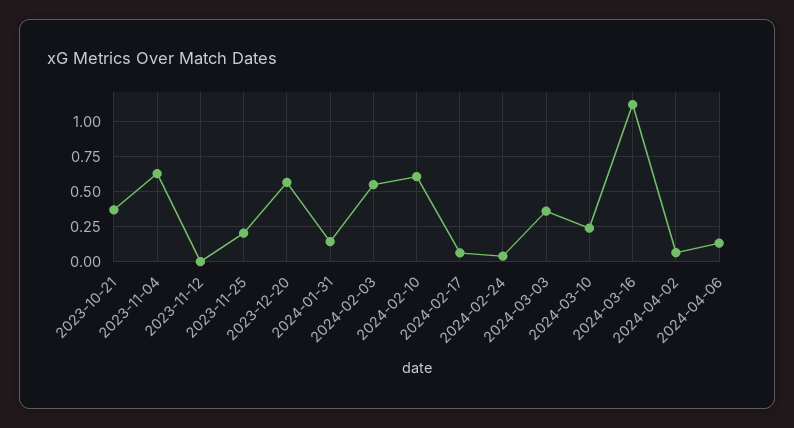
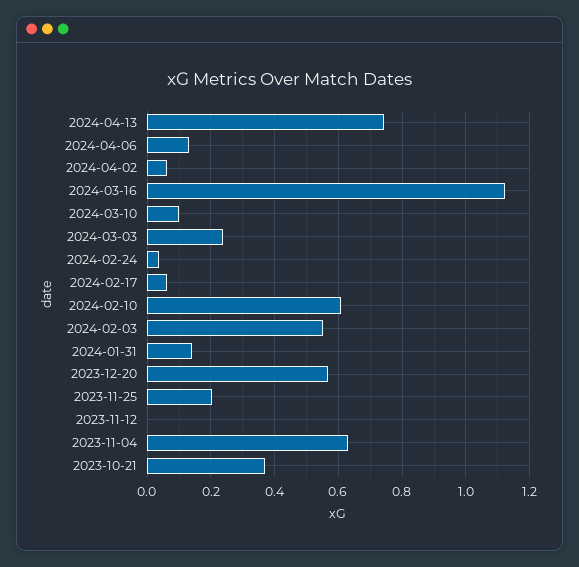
2024-03-03: 0.35 -> 0.24
2024-03-10: 0.25 -> 0.1
2024-04-13: none -> 0.74

